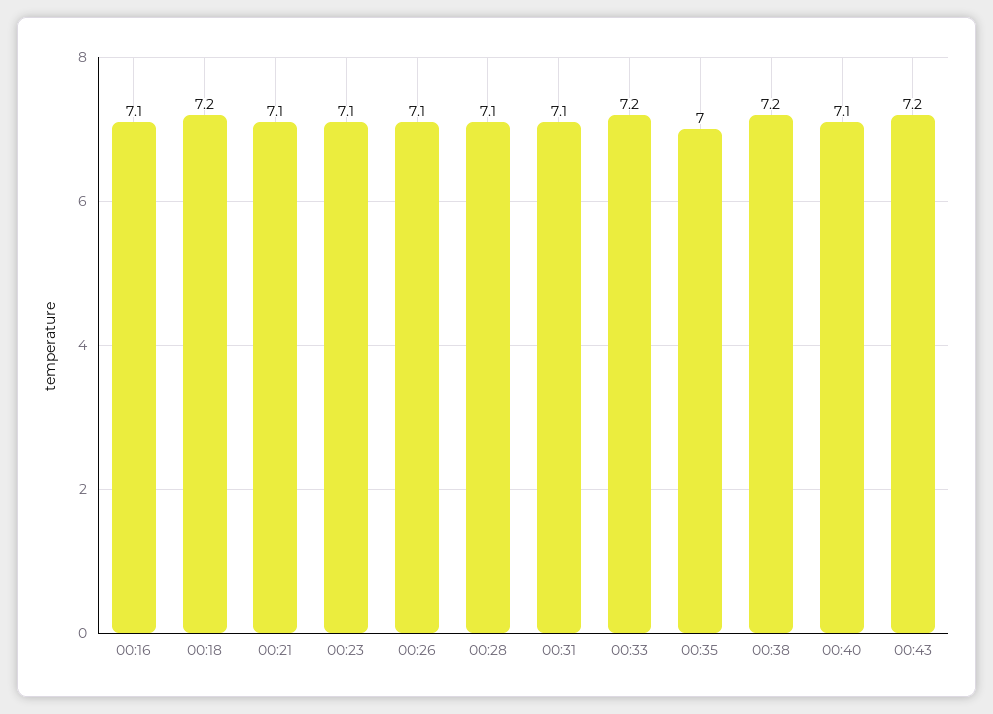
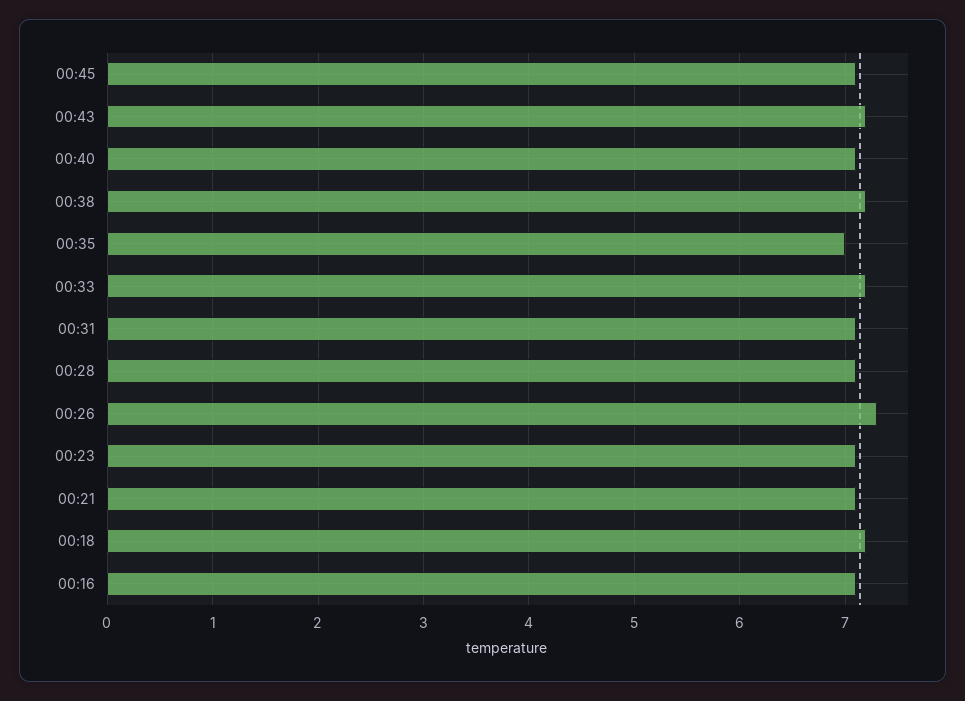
00:26: 7.1 -> 7.3
00:45: none -> 7.1

